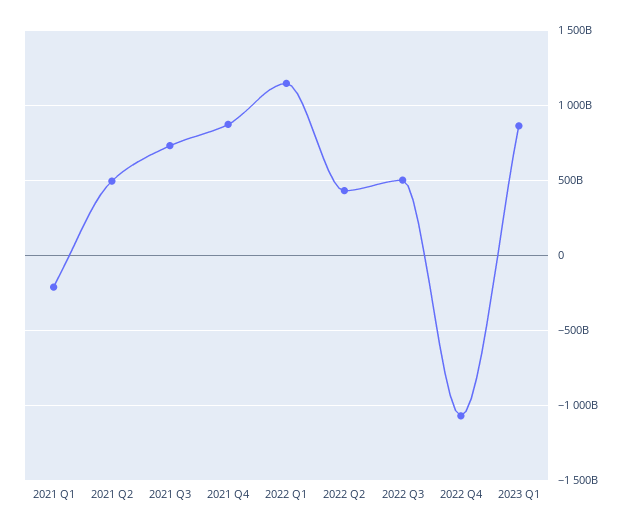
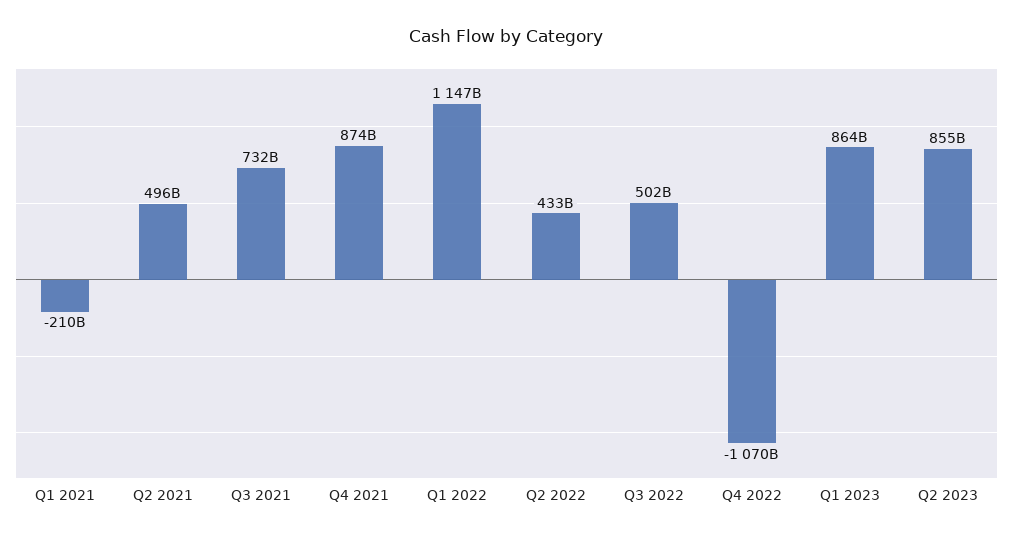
Q2 2023: none -> 855000000000

